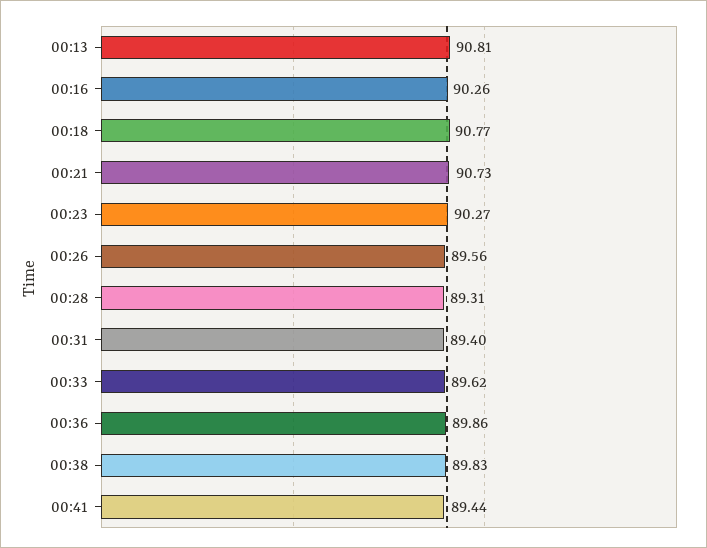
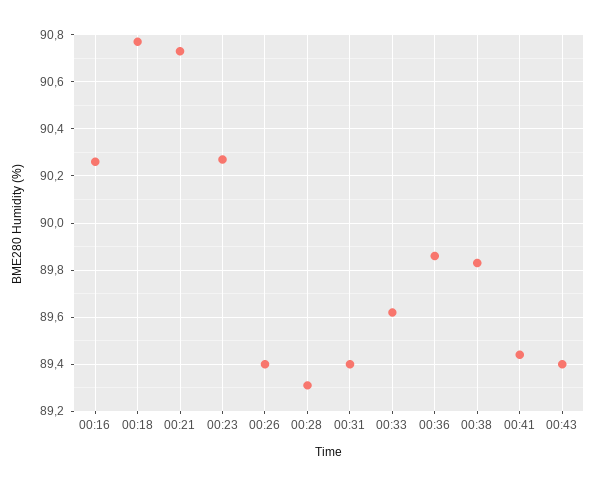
00:13: 90.81 -> none
00:26: 89.56 -> 89.4
00:43: none -> 89.4

